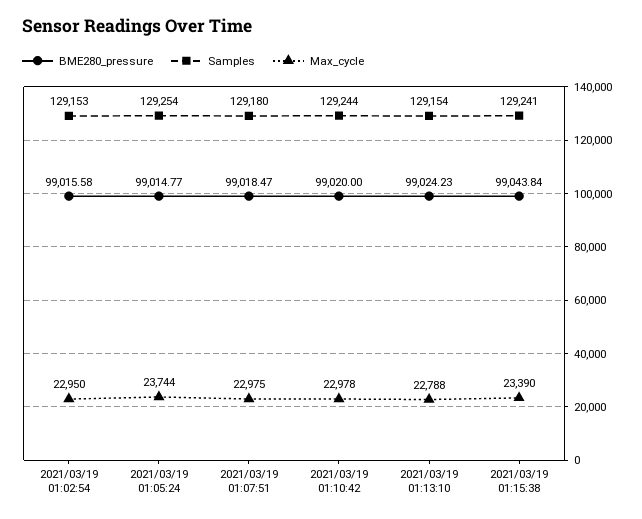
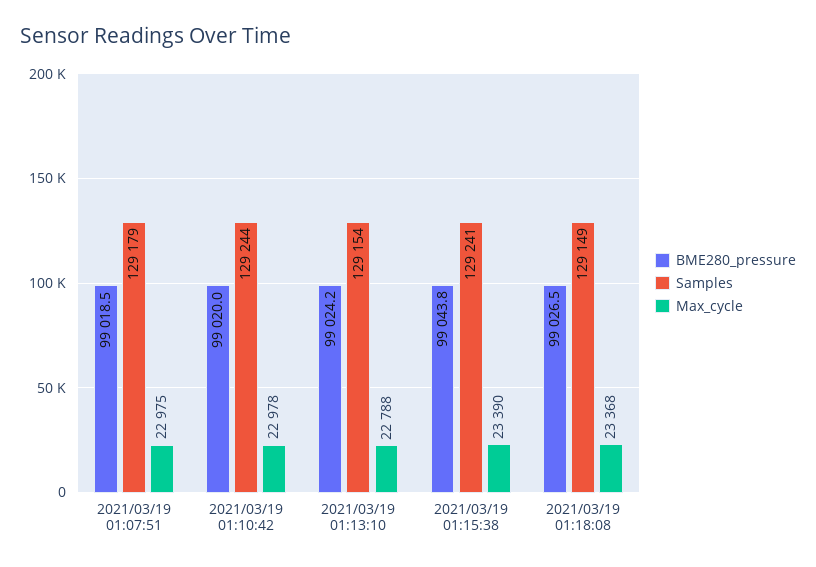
BME280_pressure, 2021/03/19 01:02:54: 99015.58 -> none
Samples, 2021/03/19 01:02:54: 129153 -> none
Max_cycle, 2021/03/19 01:02:54: 22950 -> none
BME280_pressure, 2021/03/19 01:05:24: 99014.77 -> none
Samples, 2021/03/19 01:05:24: 129254 -> none
Max_cycle, 2021/03/19 01:05:24: 23744 -> none
Samples, 2021/03/19 01:07:51: 129180 -> 129179
BME280_pressure, 2021/03/19 01:18:08: none -> 99026.5
Samples, 2021/03/19 01:18:08: none -> 129149
Max_cycle, 2021/03/19 01:18:08: none -> 23368

